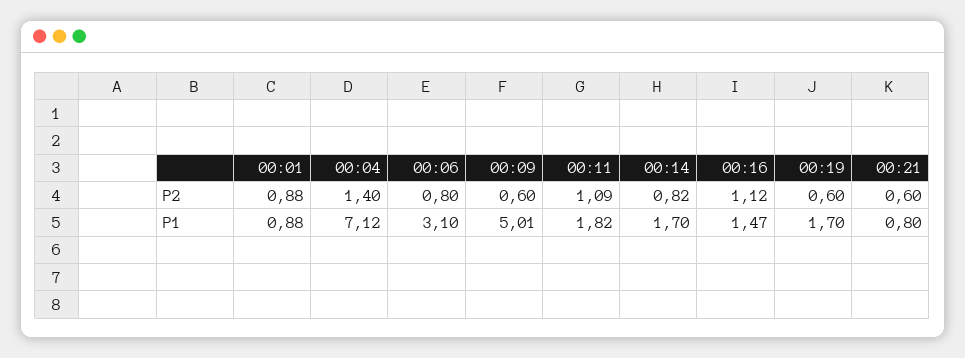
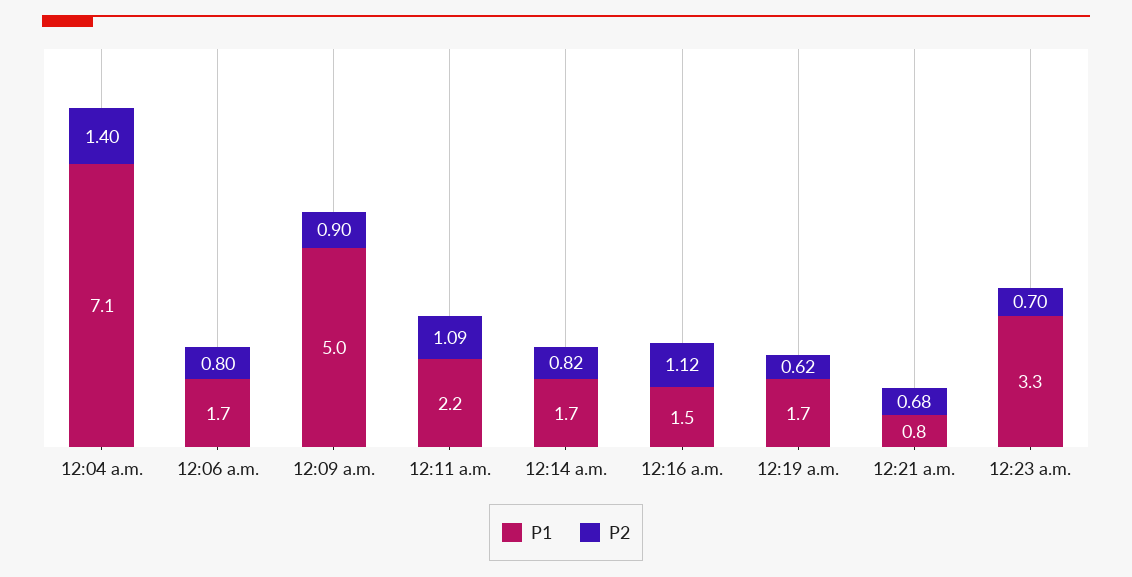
P2, 00:01: 0.88 -> none
P2, 00:09: 0.6 -> 0.9
P2, 00:19: 0.6 -> 0.62
P2, 00:21: 0.6 -> 0.68
P1, 00:01: 0.88 -> none
P1, 00:06: 3.1 -> 1.7
P1, 00:11: 1.82 -> 2.2
P1, 12:23 a.m.: none -> 3.3
P2, 12:23 a.m.: none -> 0.7

